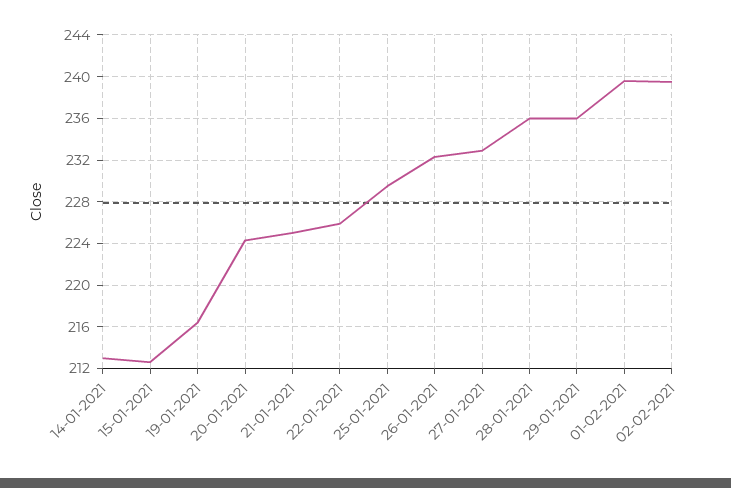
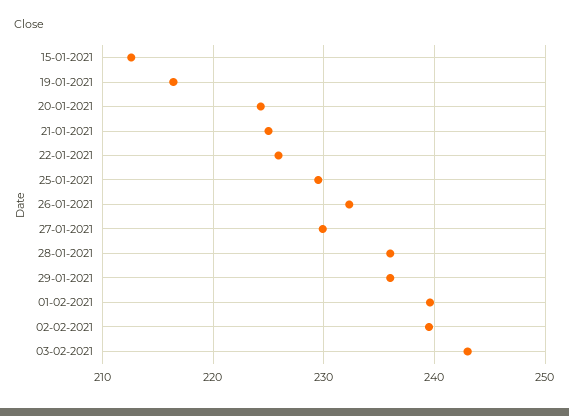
14-01-2021: 213 -> none
27-01-2021: 233 -> 230
03-02-2021: none -> 243

